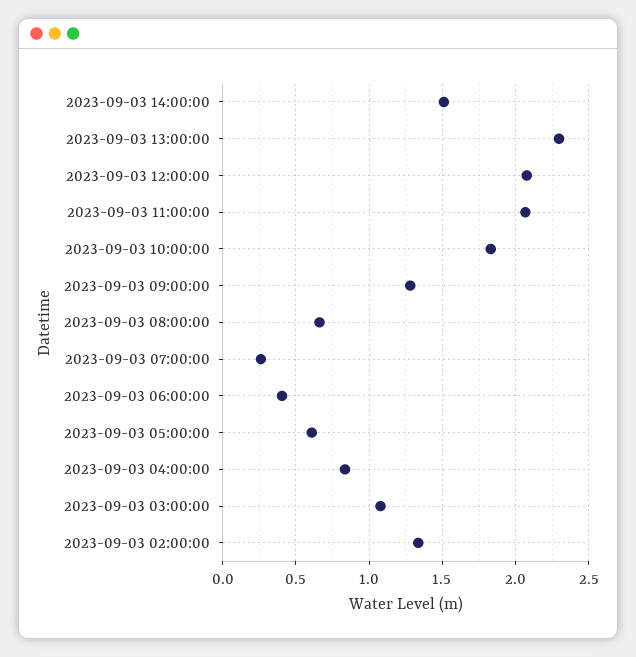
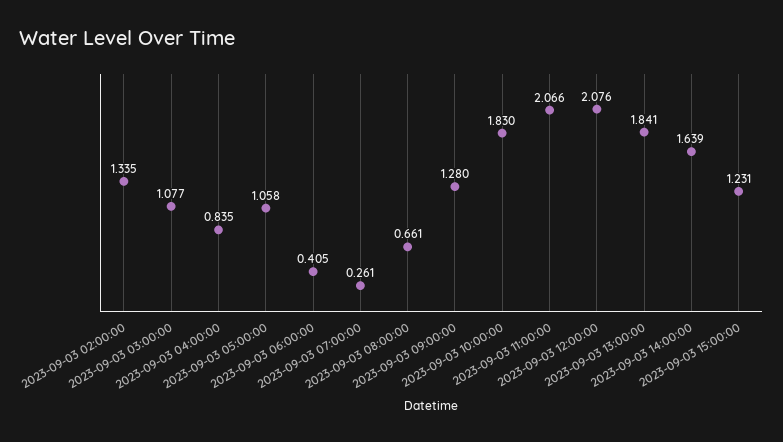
2023-09-03 14:00:00: 1.5 -> 1.639
2023-09-03 13:00:00: 2.3 -> 1.841
2023-09-03 05:00:00: 0.6 -> 1.058
2023-09-03 15:00:00: none -> 1.231

